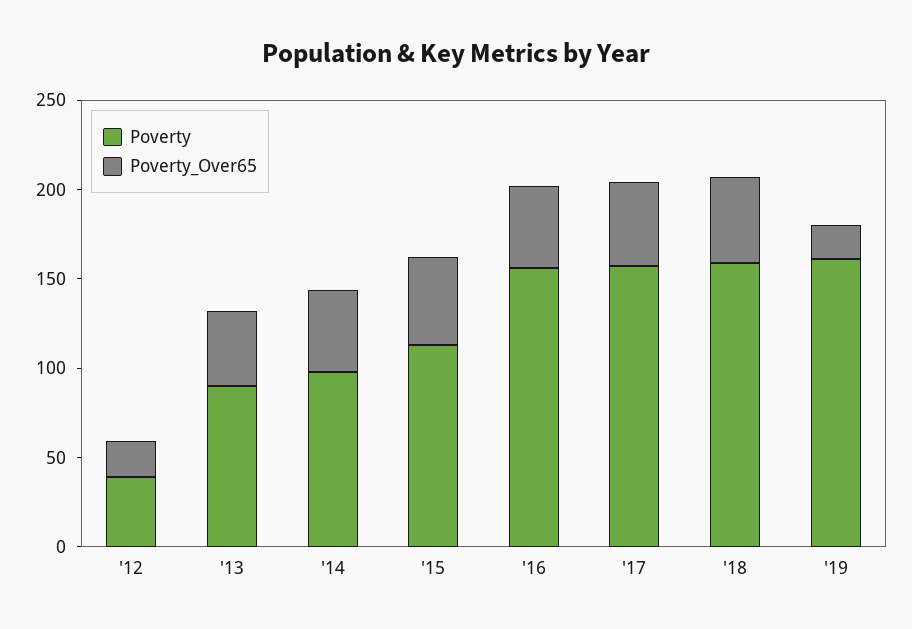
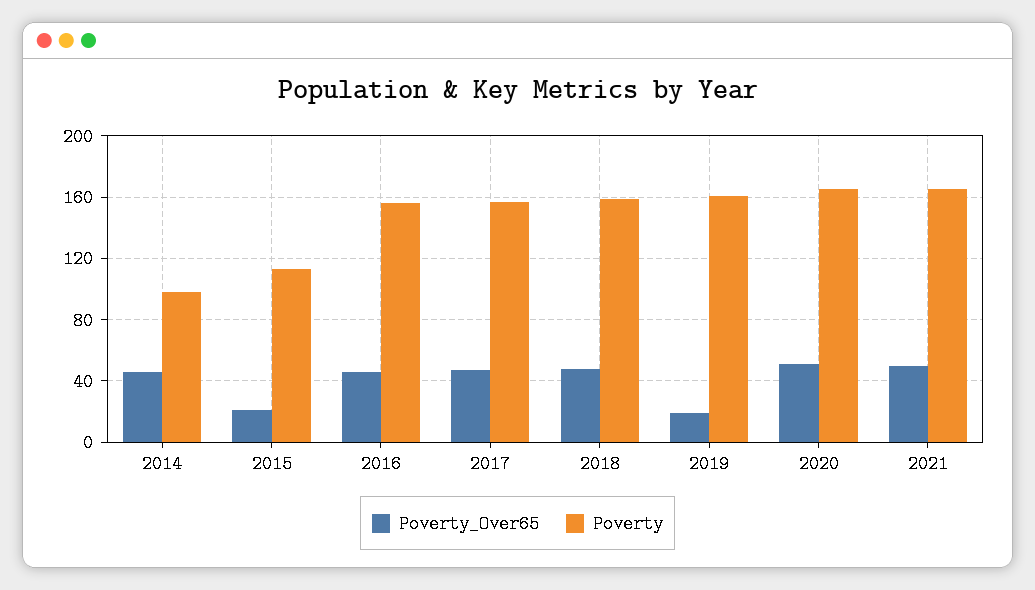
Poverty, '12: 40 -> none
Poverty_Over65, '12: 20 -> none
Poverty, '13: 90 -> none
Poverty_Over65, '13: 40 -> none
Poverty_Over65, '15: 50 -> 20
Poverty_Over65, 2020: none -> 50
Poverty, 2020: none -> 165
Poverty_Over65, 2021: none -> 50
Poverty, 2021: none -> 165

